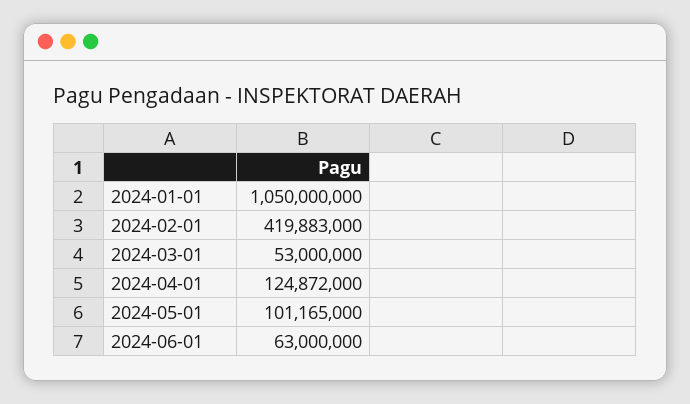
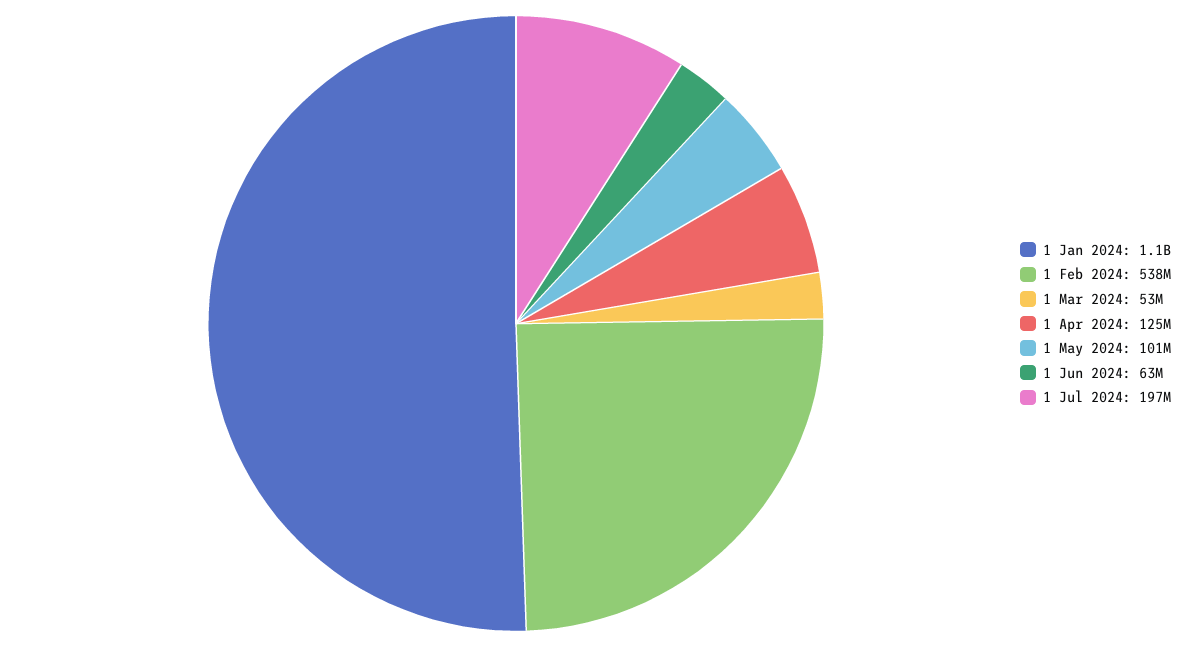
2024-02-01: 419883000 -> 538000000
1 Jul 2024: none -> 197000000

